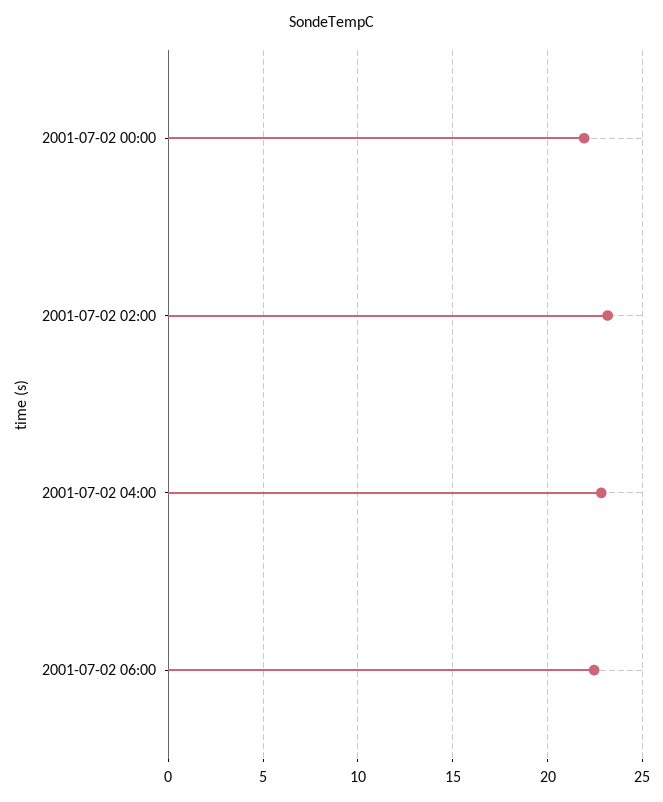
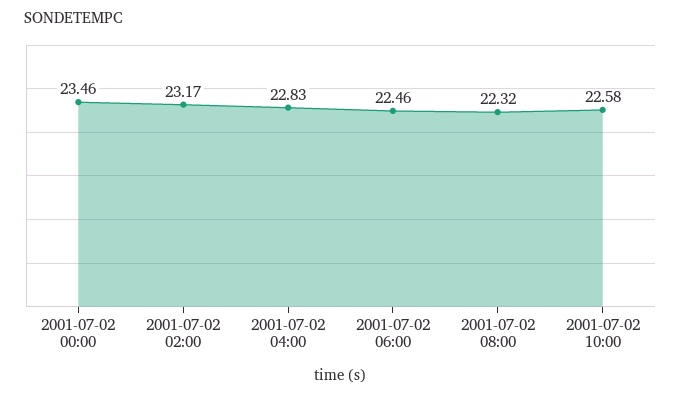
2001-07-02 00:00: 22 -> 23.46
2001-07-02 08:00: none -> 22.32
2001-07-02 10:00: none -> 22.58

